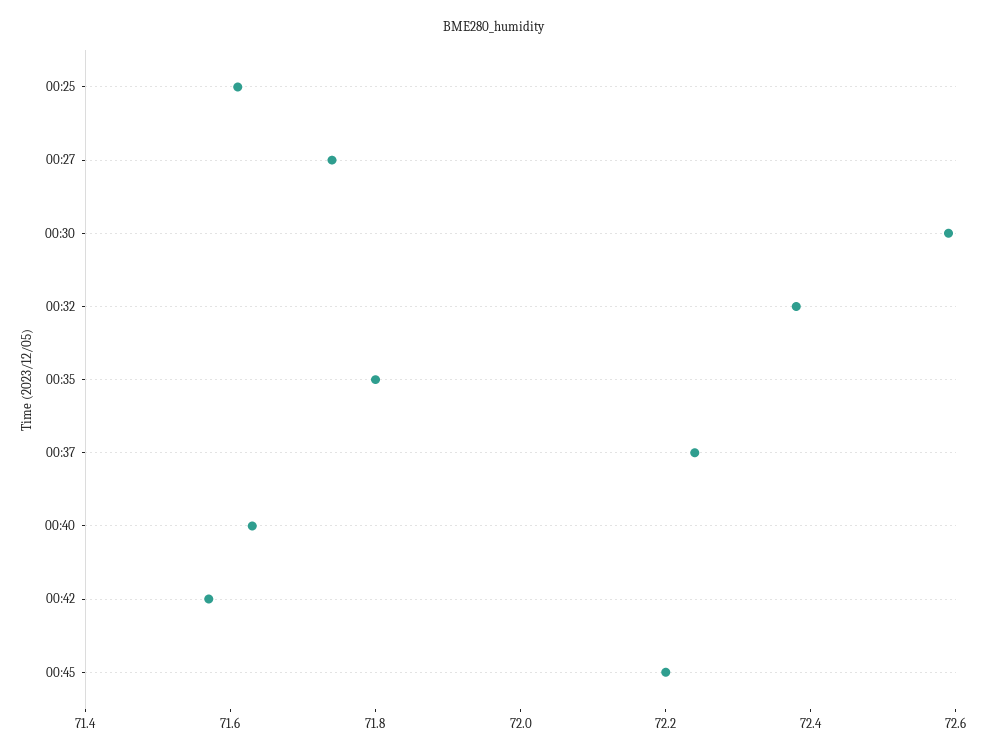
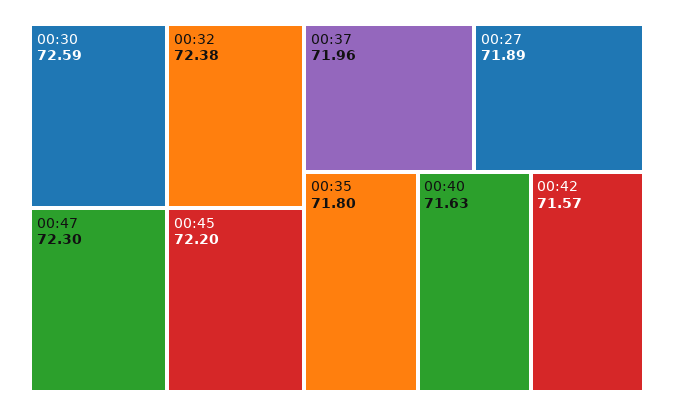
00:25: 71.6 -> none
00:27: 71.75 -> 71.89
00:37: 72.25 -> 71.96
00:47: none -> 72.3

